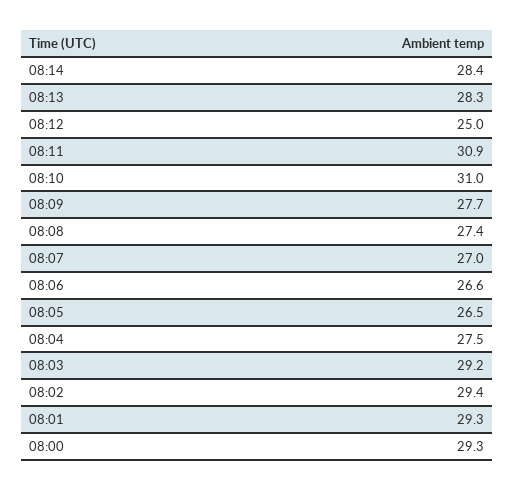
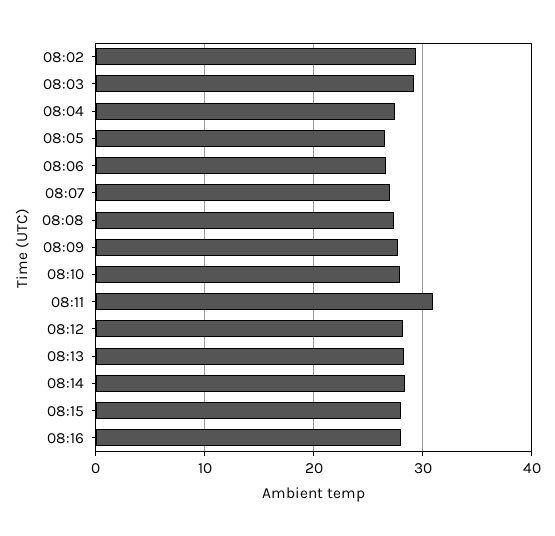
08:12: 25 -> 28
08:10: 31 -> 28
08:01: 29.3 -> none
08:00: 29.3 -> none
08:15: none -> 28
08:16: none -> 28

